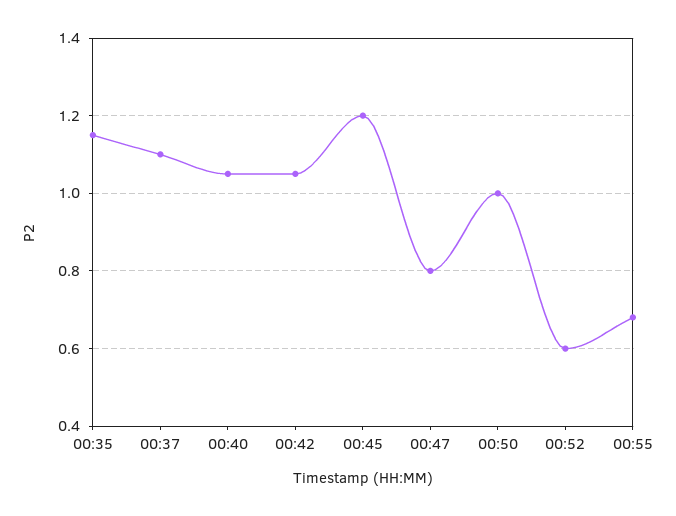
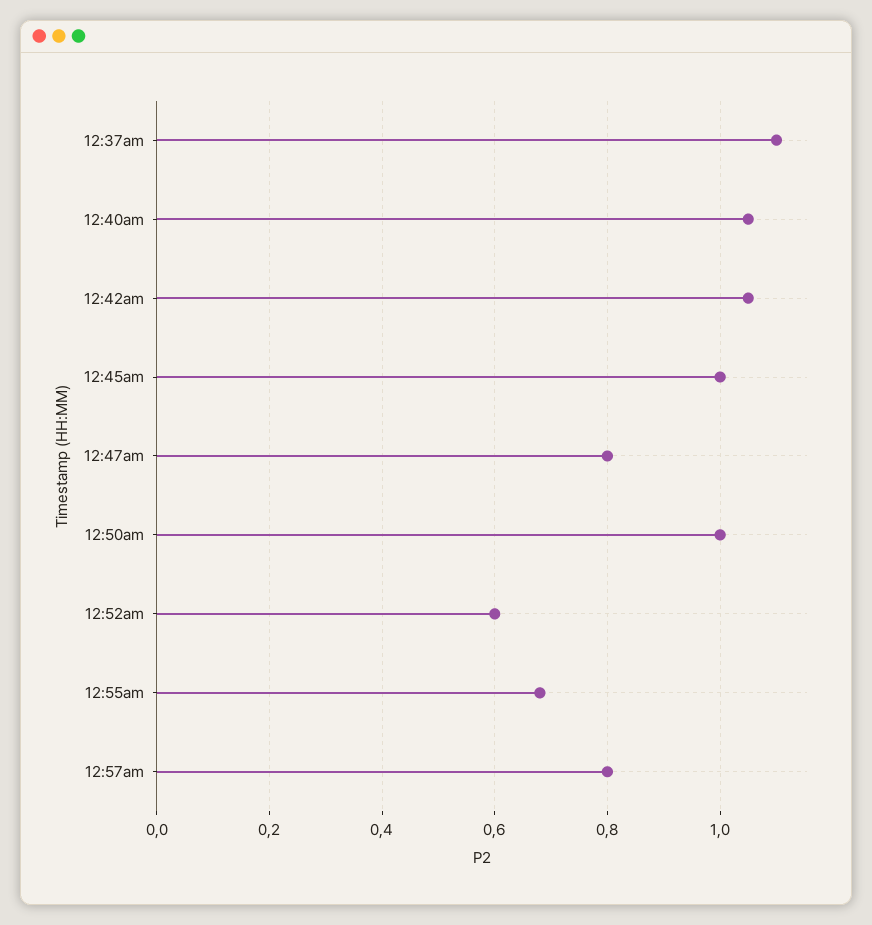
00:35: 1.15 -> none
00:45: 1.2 -> 1
12:57am: none -> 0.8

